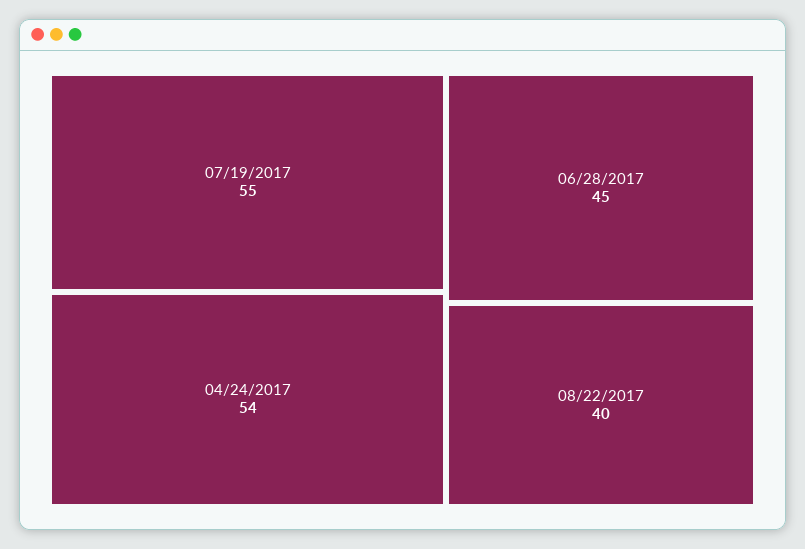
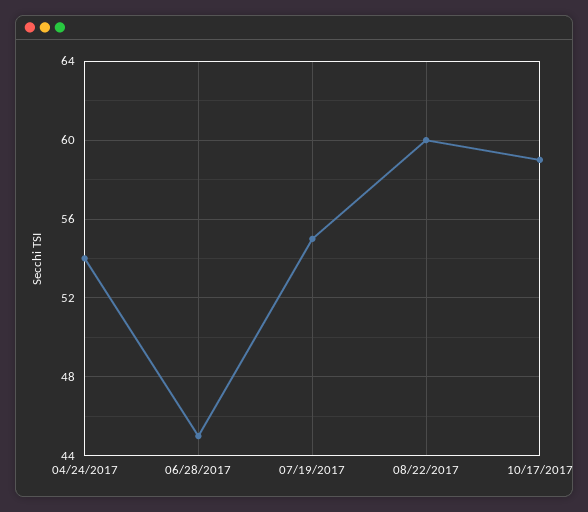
08/22/2017: 40 -> 60
10/17/2017: none -> 59

